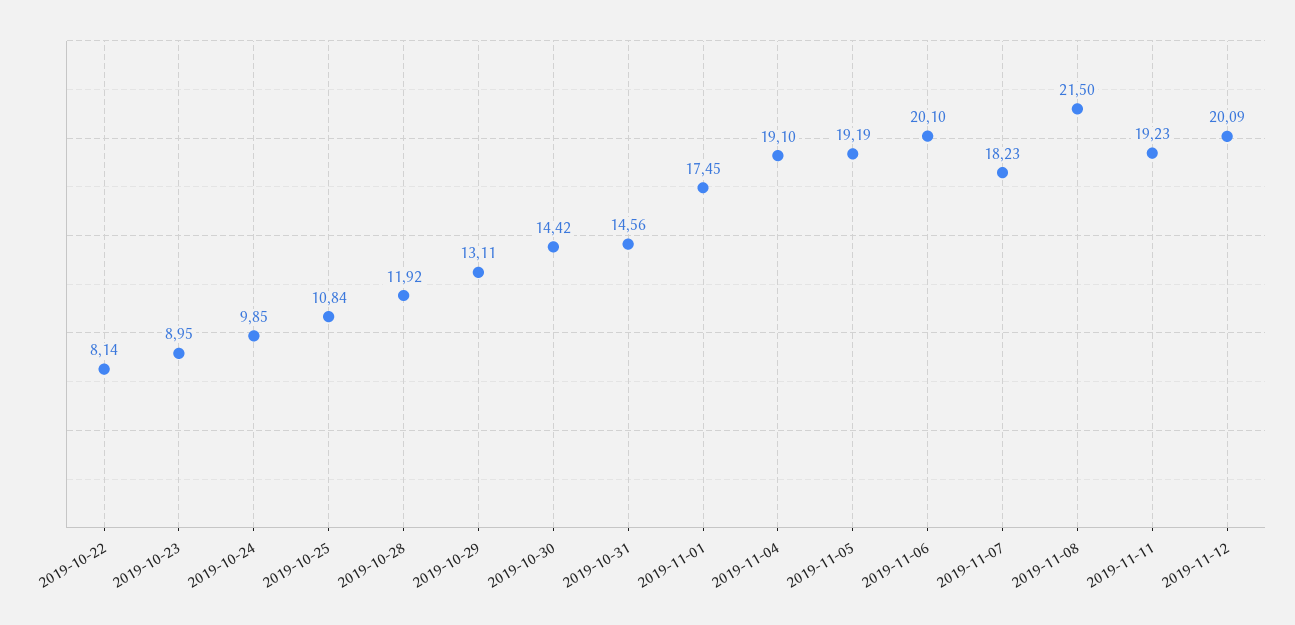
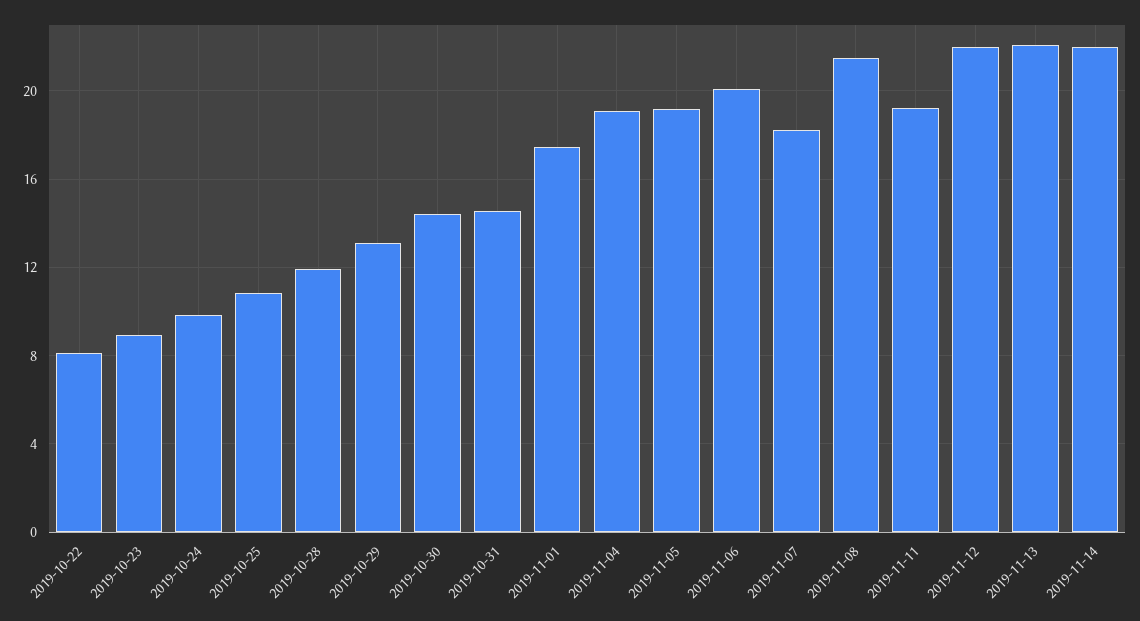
2019-11-12: 20.09 -> 22
2019-11-13: none -> 22
2019-11-14: none -> 22

